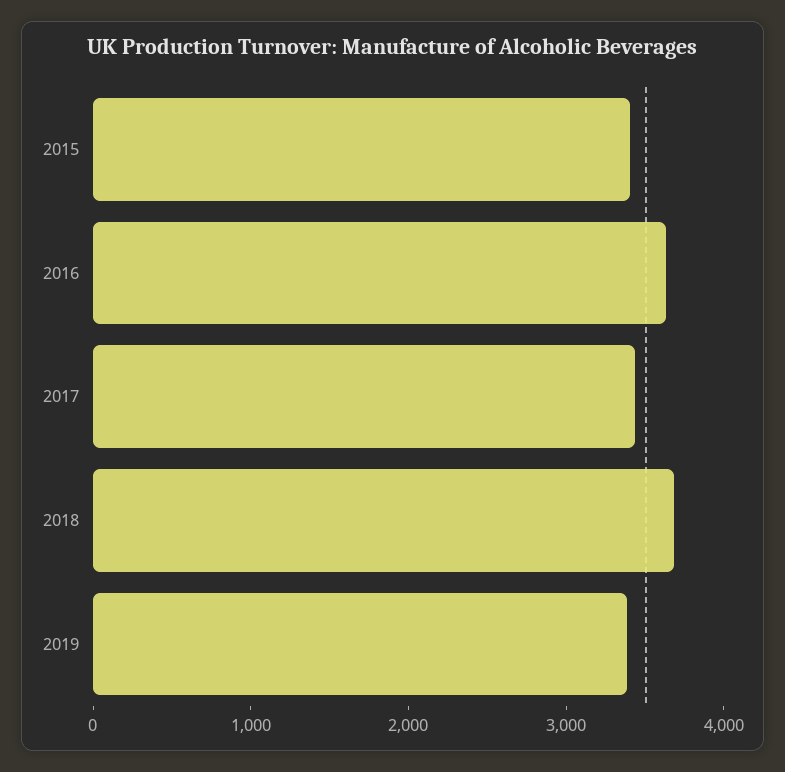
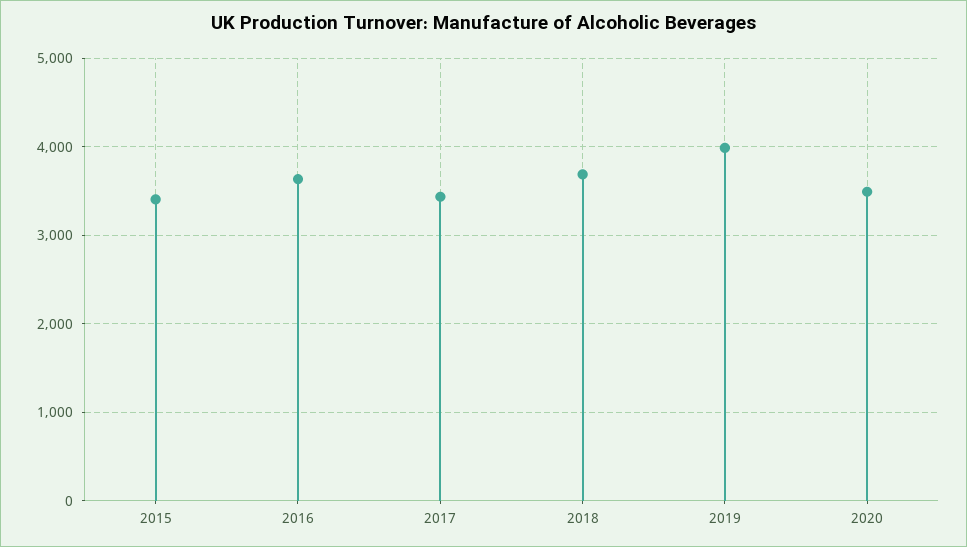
2019: 3400 -> 4000
2020: none -> 3500

